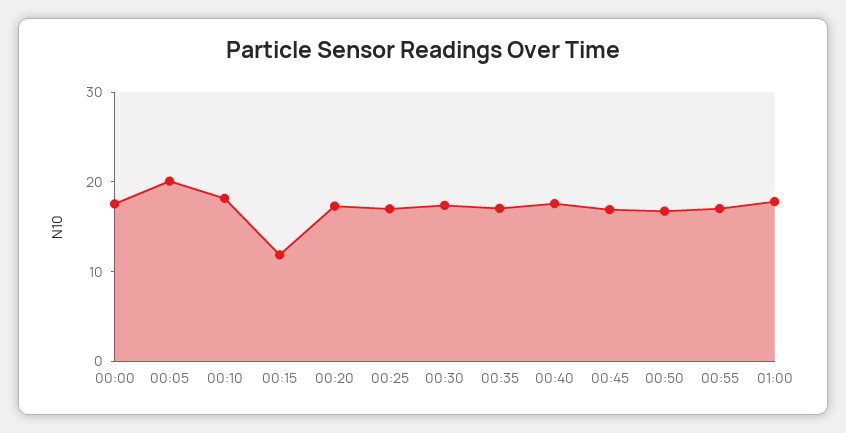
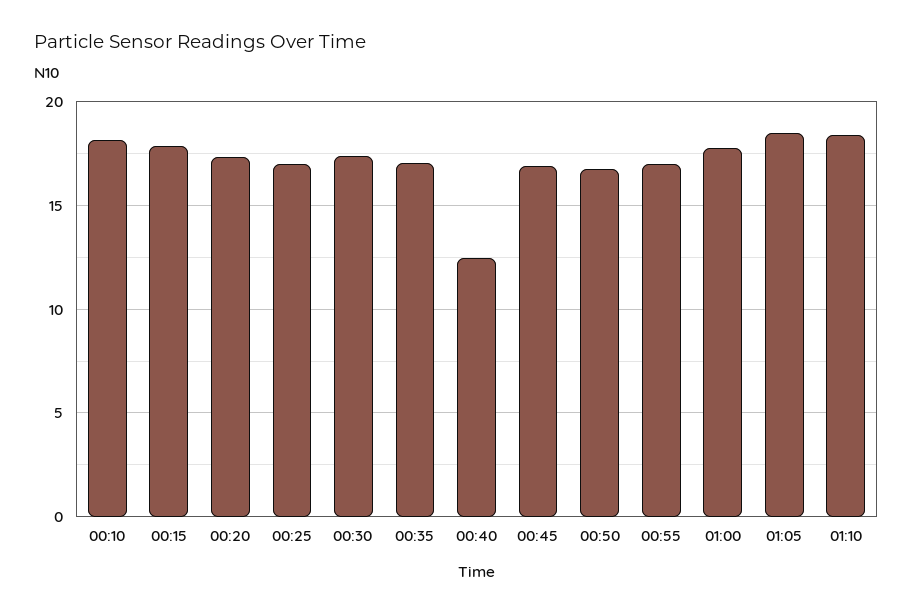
00:00: 18 -> none
00:05: 20 -> none
00:15: 12 -> 18
00:40: 18 -> 12.5
01:05: none -> 18.5
01:10: none -> 18.5

